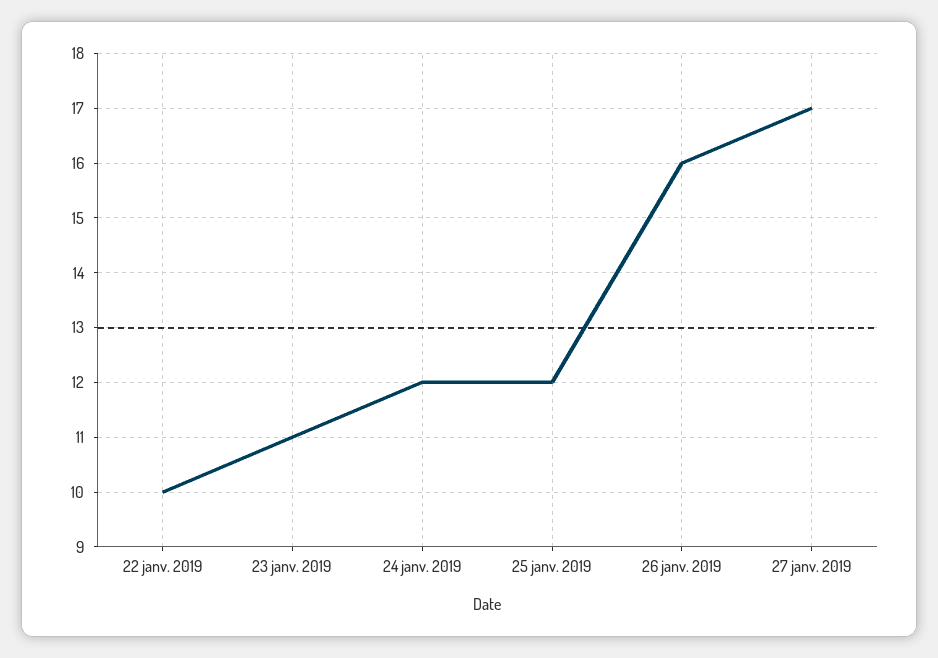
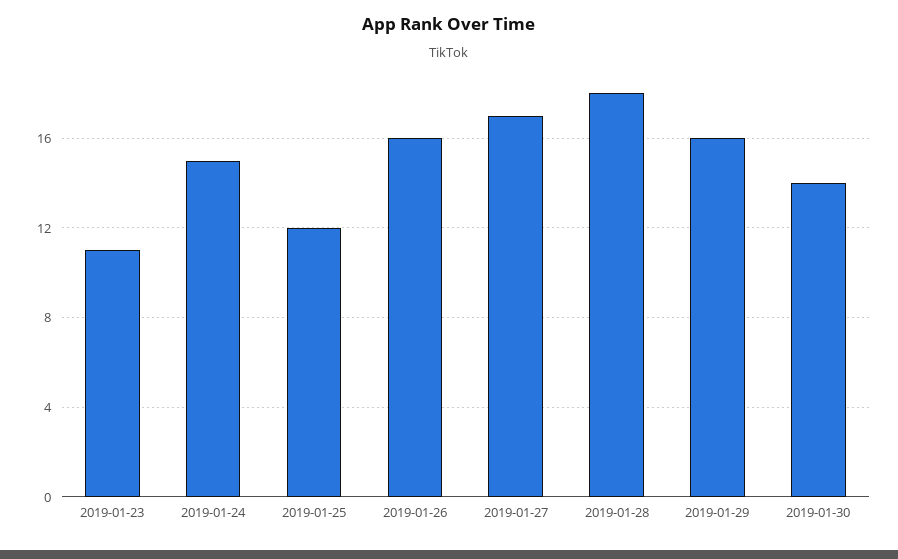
22 janv. 2019: 10 -> none
24 janv. 2019: 12 -> 15
2019-01-28: none -> 18
2019-01-29: none -> 16
2019-01-30: none -> 14

